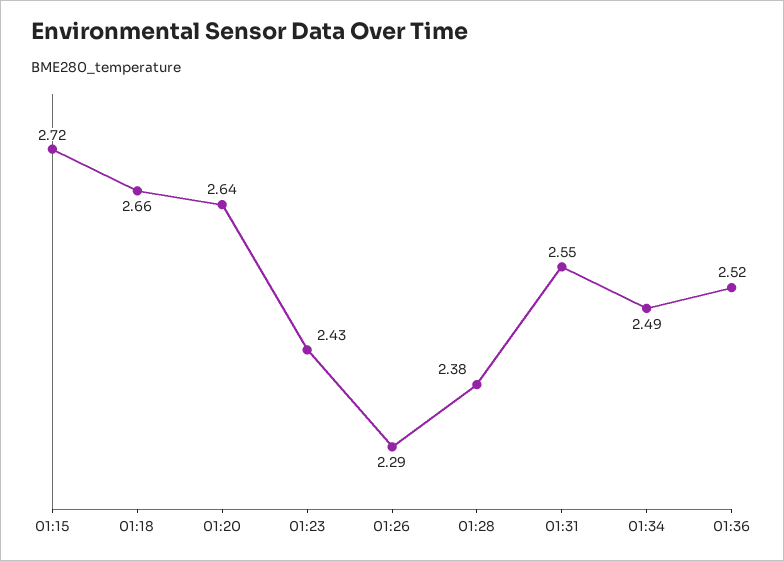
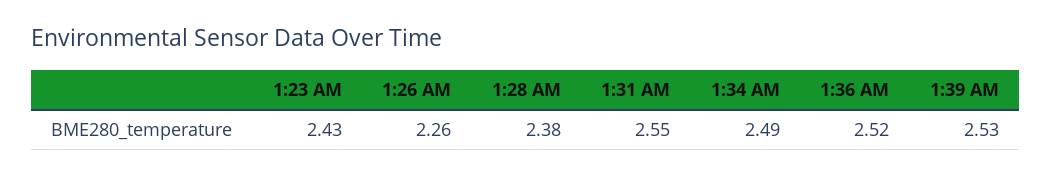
01:15: 2.72 -> none
01:18: 2.66 -> none
01:20: 2.64 -> none
01:26: 2.29 -> 2.26
1:39 AM: none -> 2.53

